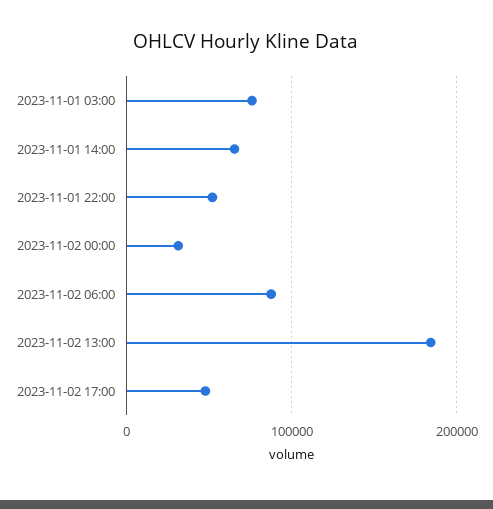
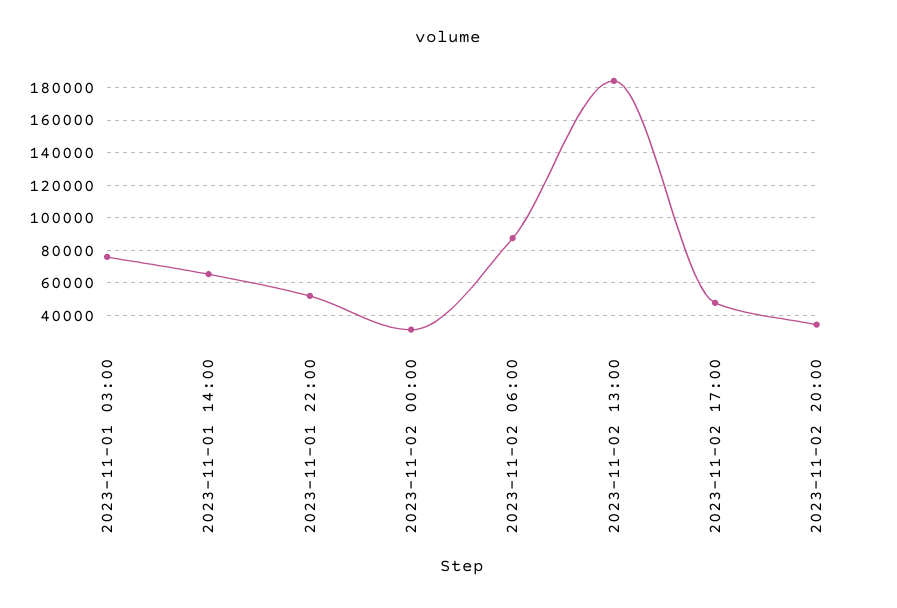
2023-11-02 20:00: none -> 35000

